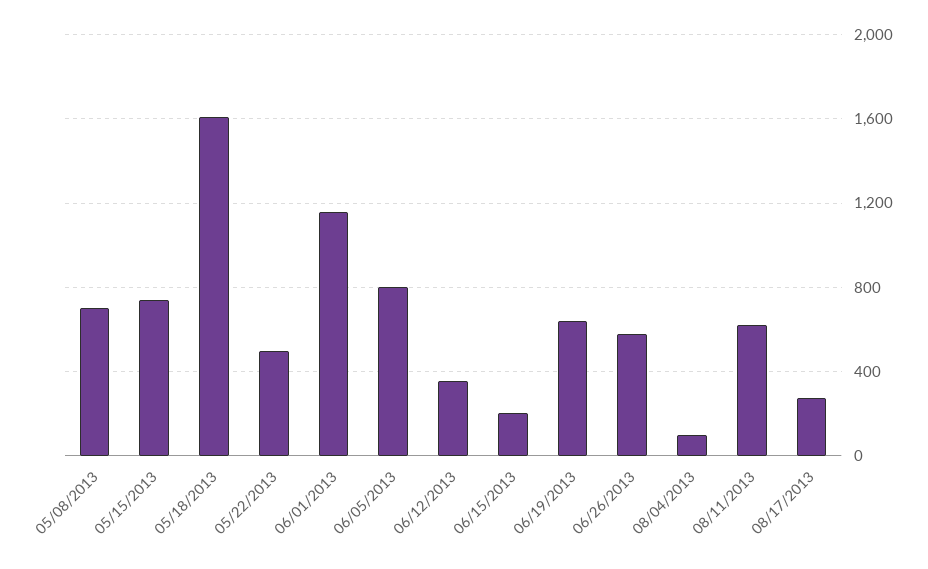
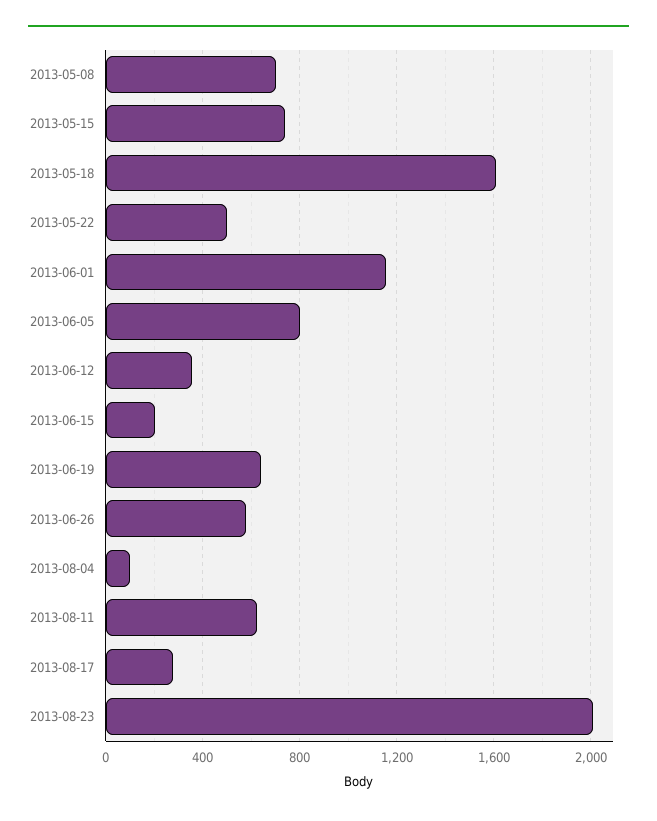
2013-08-23: none -> 2000

